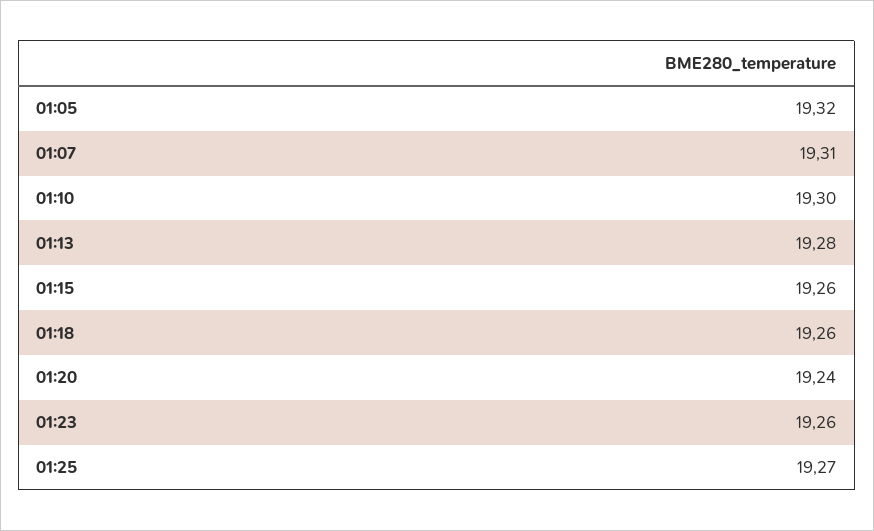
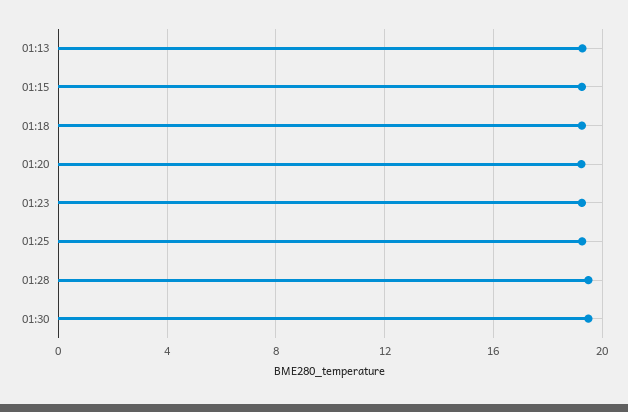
01:05: 19.32 -> none
01:07: 19.31 -> none
01:10: 19.3 -> none
01:28: none -> 19.5
01:30: none -> 19.5

